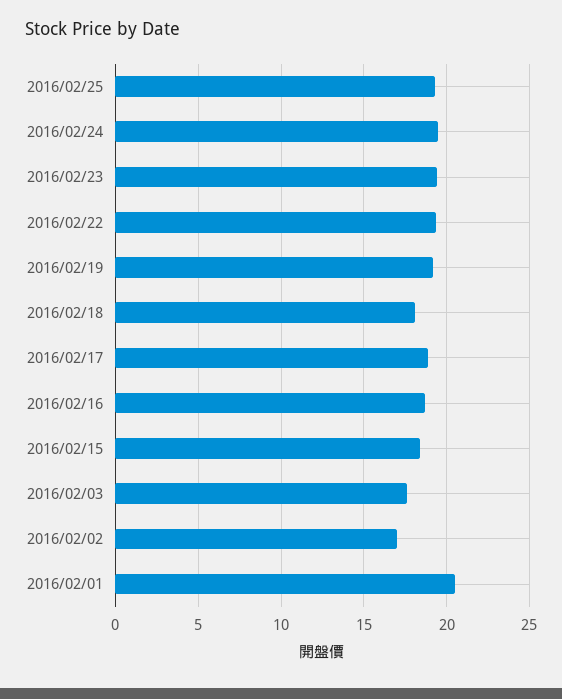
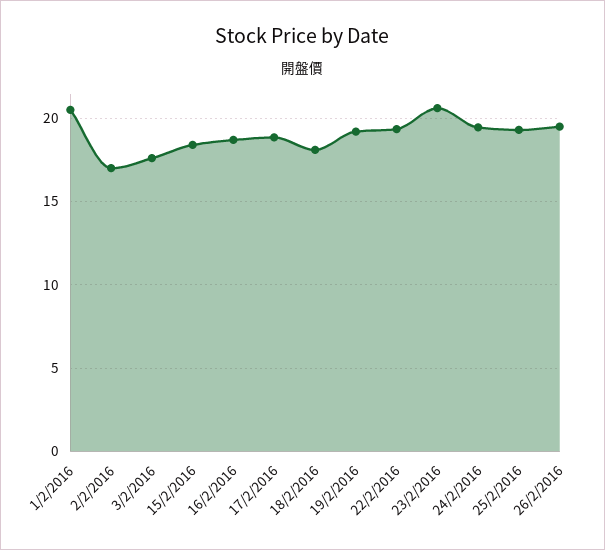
2016/02/23: 19.5 -> 20.5
26/2/2016: none -> 19.5

